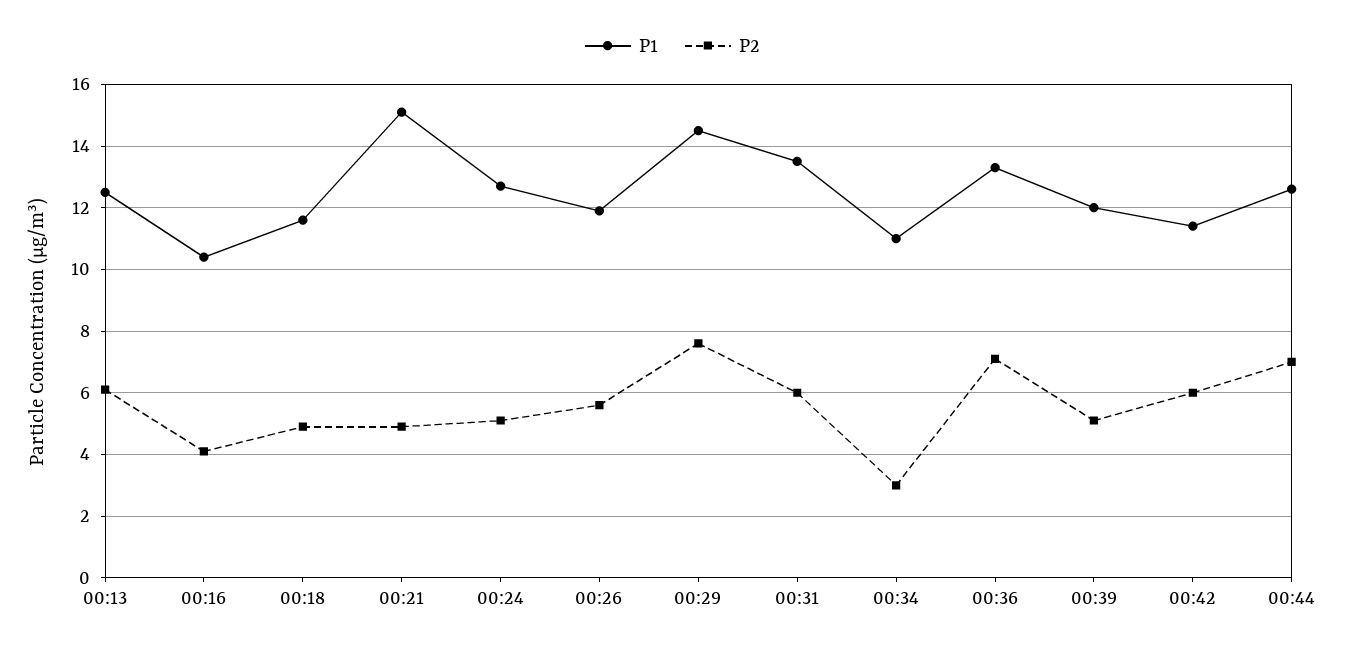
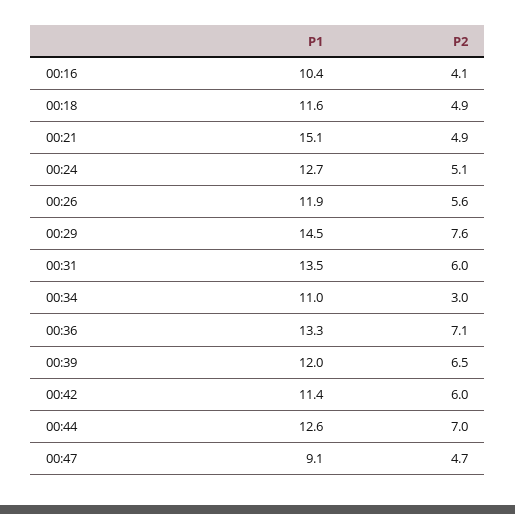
P1, 00:13: 12.5 -> none
P2, 00:13: 6 -> none
P2, 00:39: 5 -> 6.5
P1, 00:47: none -> 9.1
P2, 00:47: none -> 4.7

